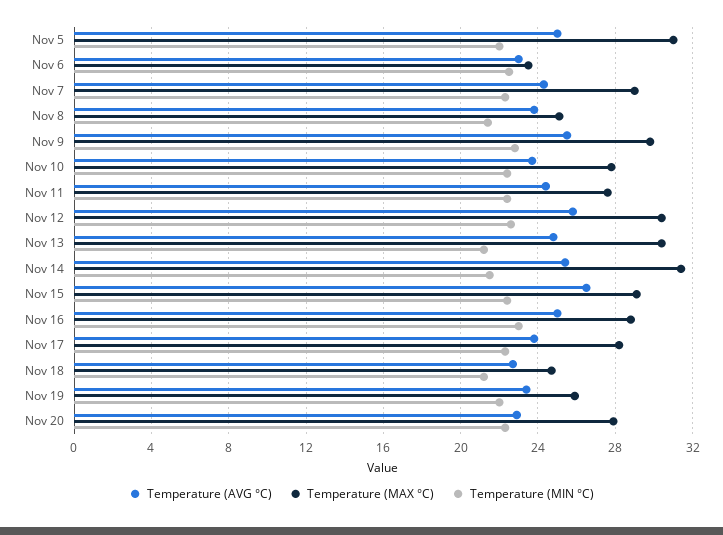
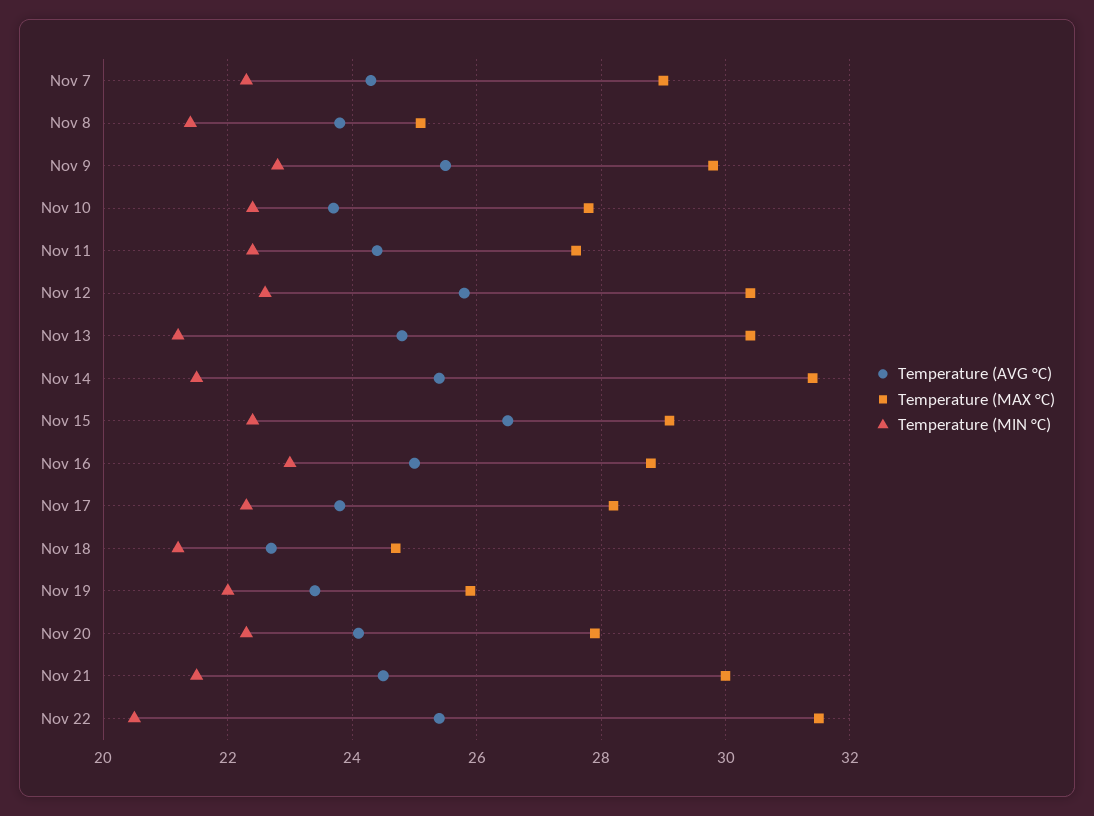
Temperature (AVG °C), Nov 5: 25 -> none
Temperature (MAX °C), Nov 5: 31 -> none
Temperature (MIN °C), Nov 5: 22 -> none
Temperature (AVG °C), Nov 6: 23 -> none
Temperature (MAX °C), Nov 6: 23.5 -> none
Temperature (MIN °C), Nov 6: 22.5 -> none
Temperature (AVG °C), Nov 20: 23 -> 24
Temperature (AVG °C), Nov 21: none -> 24.5
Temperature (MAX °C), Nov 21: none -> 30
Temperature (MIN °C), Nov 21: none -> 21.5
Temperature (AVG °C), Nov 22: none -> 25.5
Temperature (MAX °C), Nov 22: none -> 31.5
Temperature (MIN °C), Nov 22: none -> 20.5

